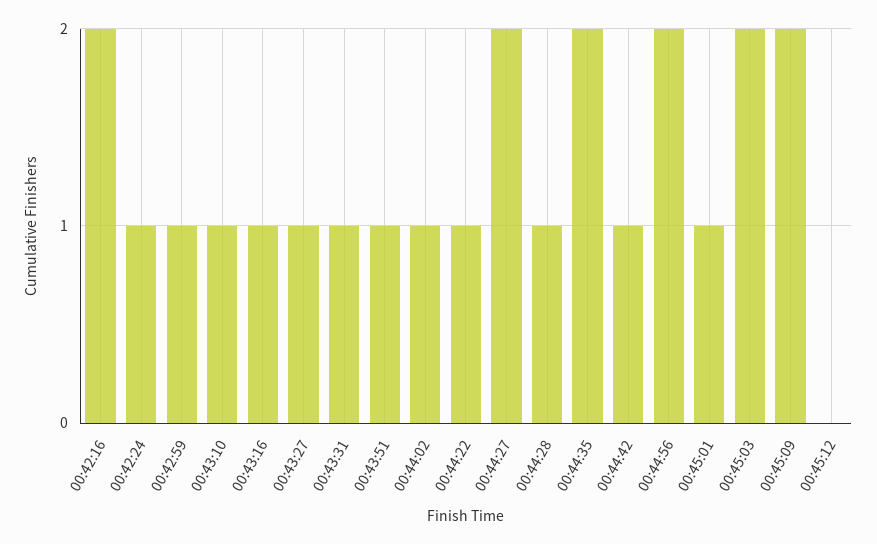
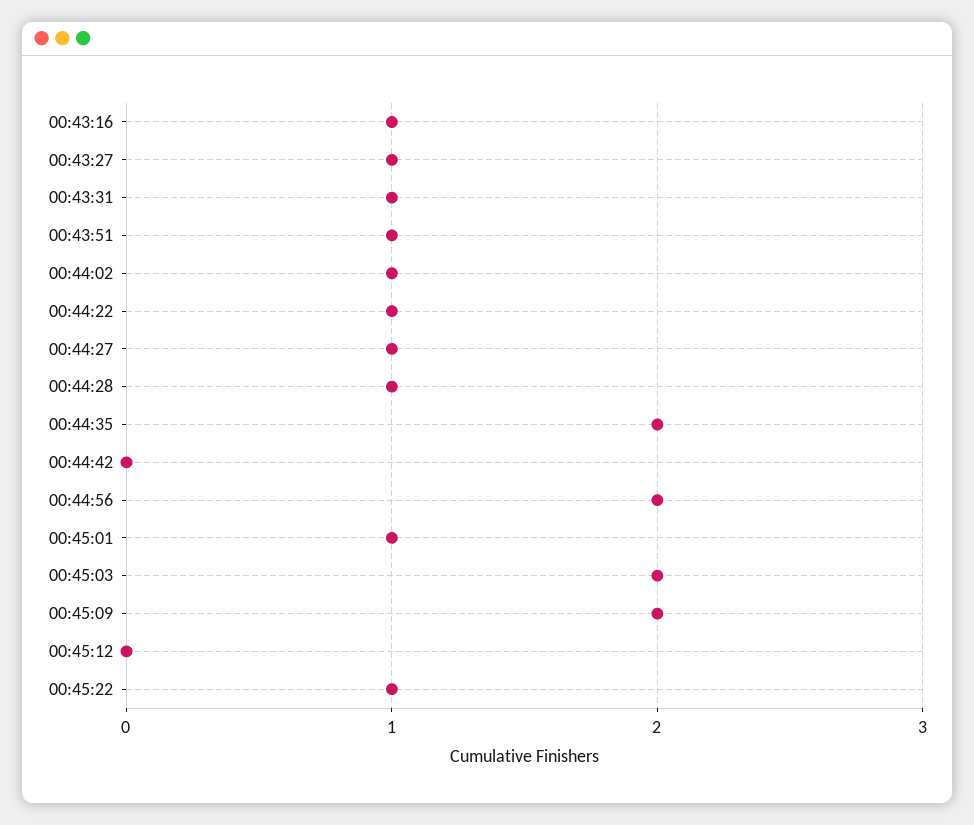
00:42:16: 2 -> none
00:42:24: 1 -> none
00:42:59: 1 -> none
00:43:10: 1 -> none
00:44:27: 2 -> 1
00:44:42: 1 -> 0
00:45:22: none -> 1

